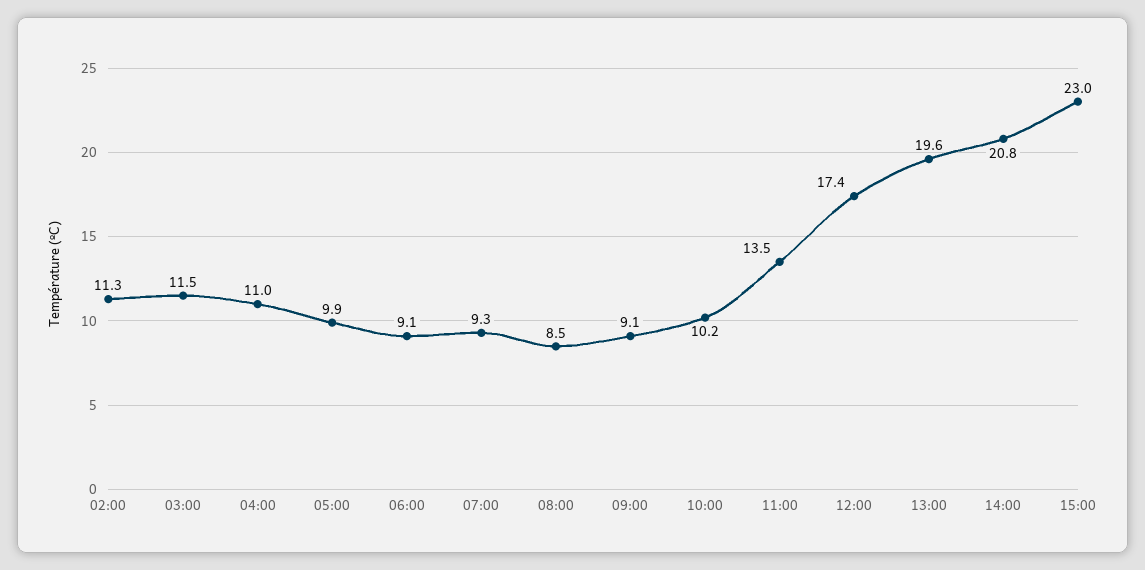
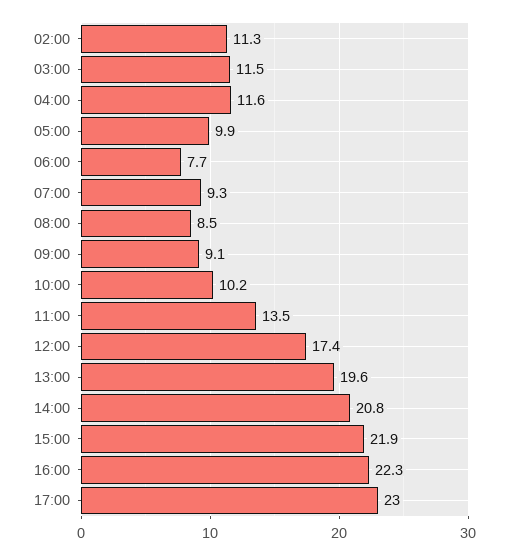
04:00: 11 -> 11.6
06:00: 9.1 -> 7.7
15:00: 23 -> 21.9
16:00: none -> 22.3
17:00: none -> 23

